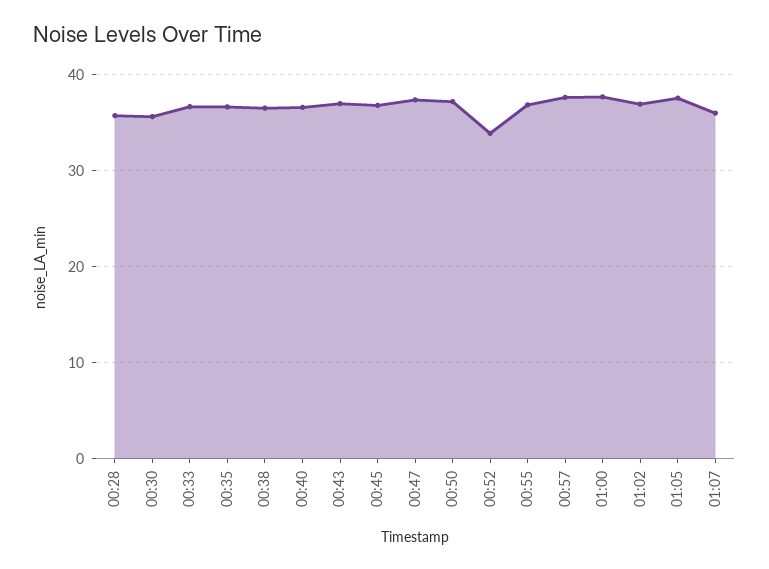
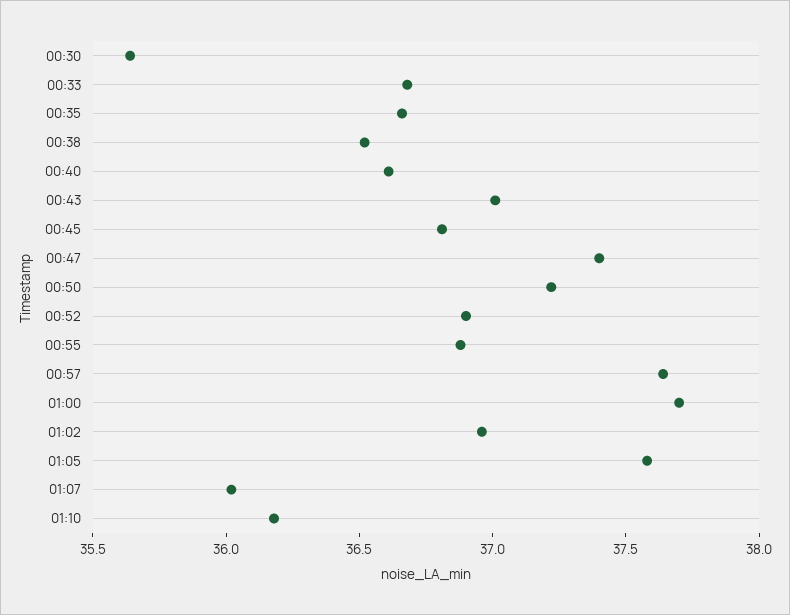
00:28: 36 -> none
00:52: 34 -> 36.9
01:10: none -> 36.2

